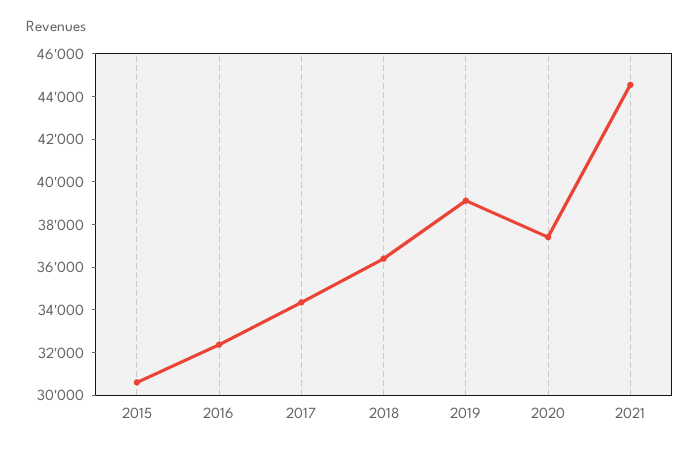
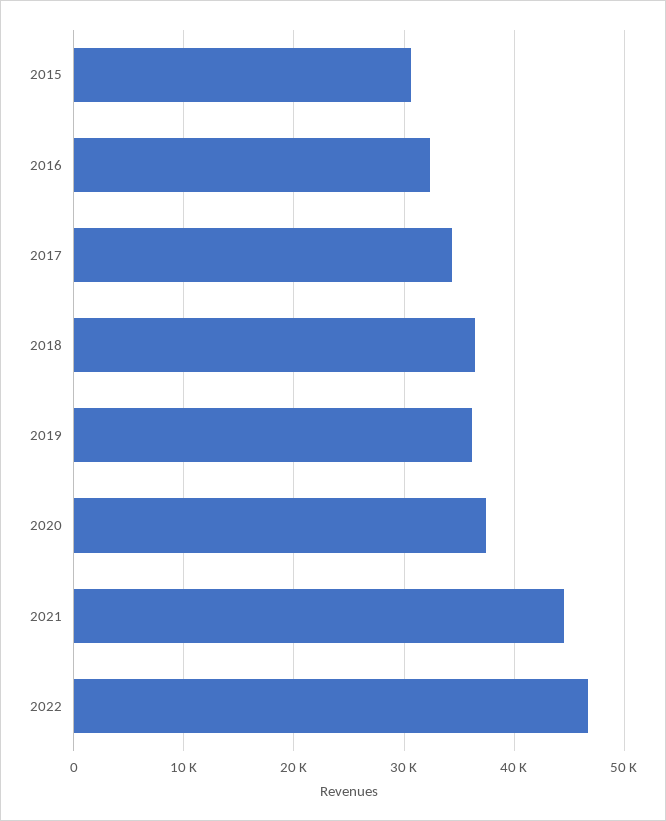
2019: 39000 -> 36000
2022: none -> 47000

